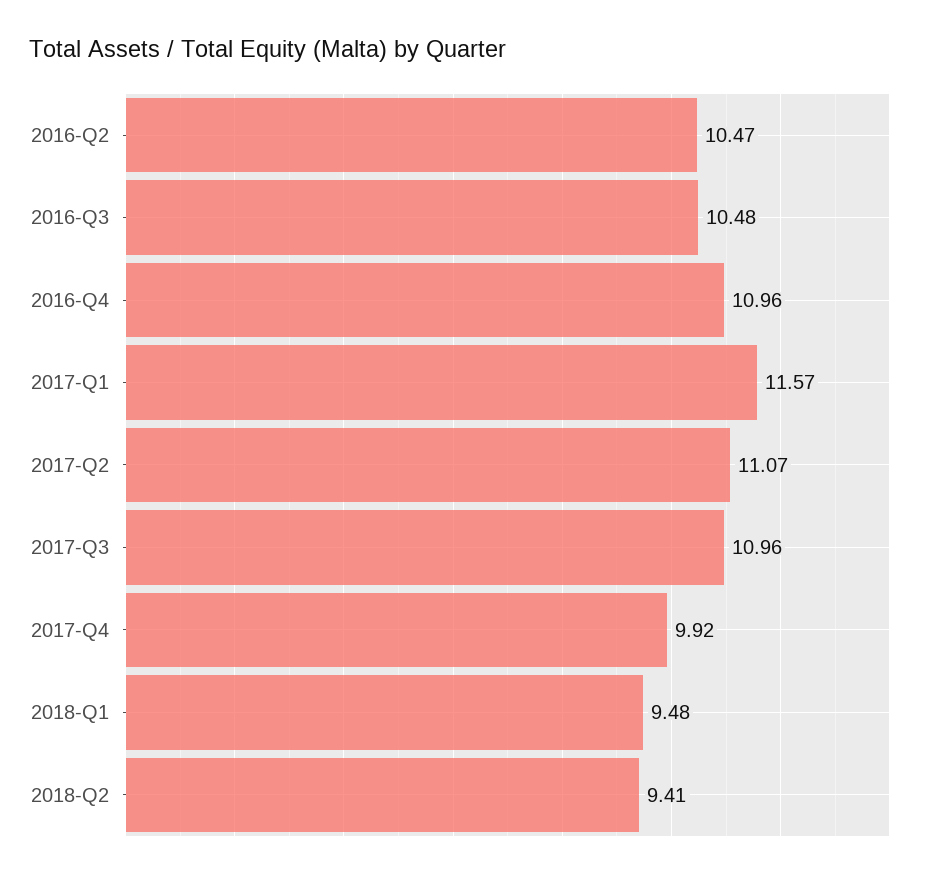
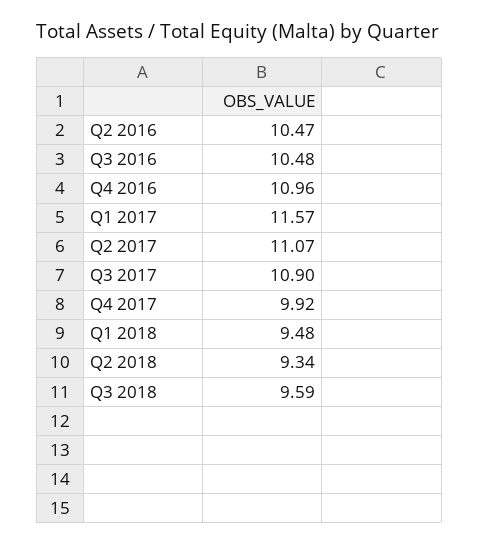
2017-Q3: 10.96 -> 10.9
2018-Q2: 9.41 -> 9.34
Q3 2018: none -> 9.59

